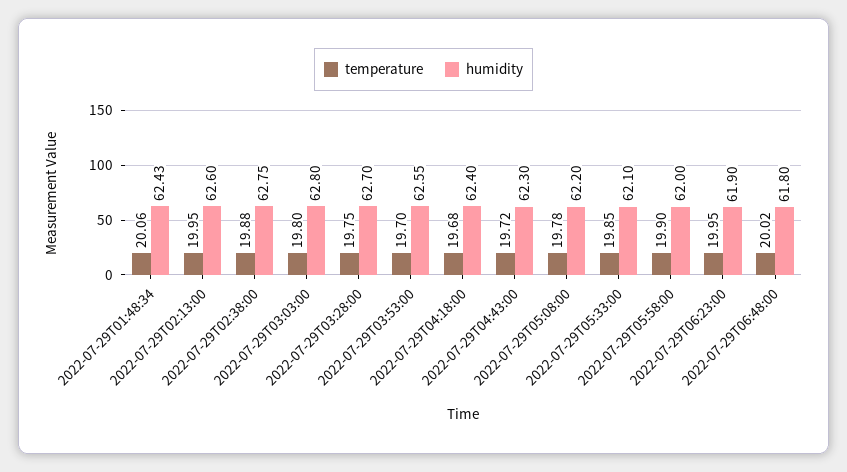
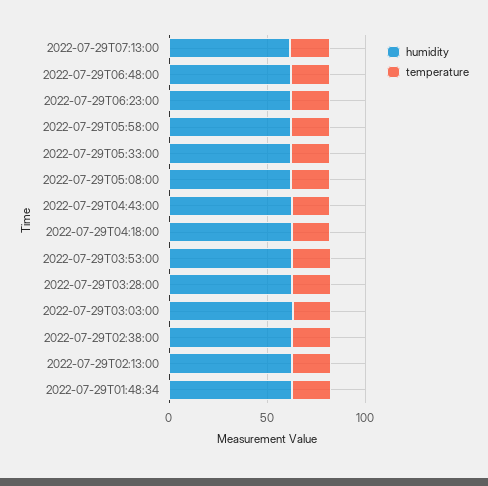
humidity, 2022-07-29T07:13:00: none -> 60
temperature, 2022-07-29T07:13:00: none -> 20

